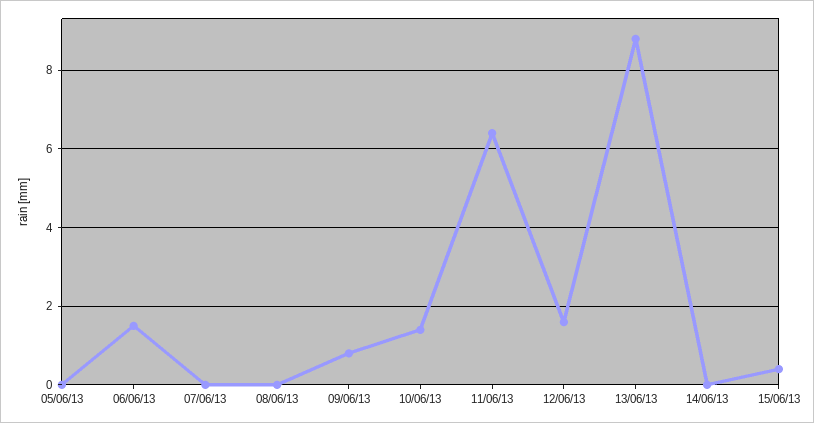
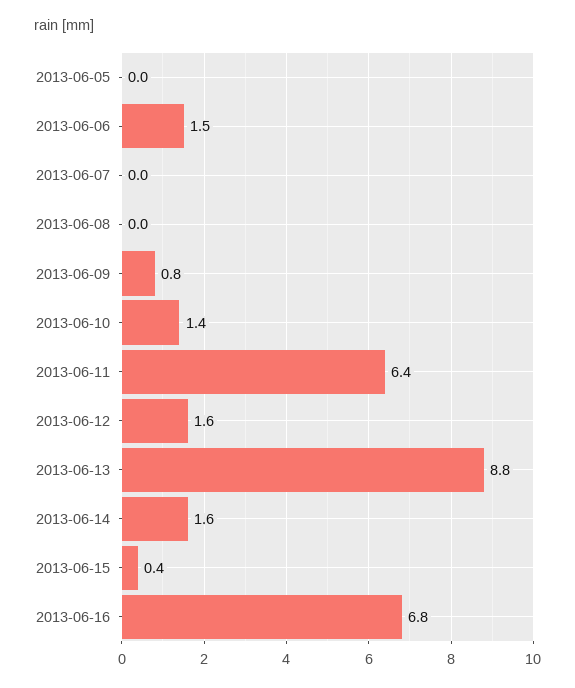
14/06/13: 0 -> 1.6
2013-06-16: none -> 6.8

